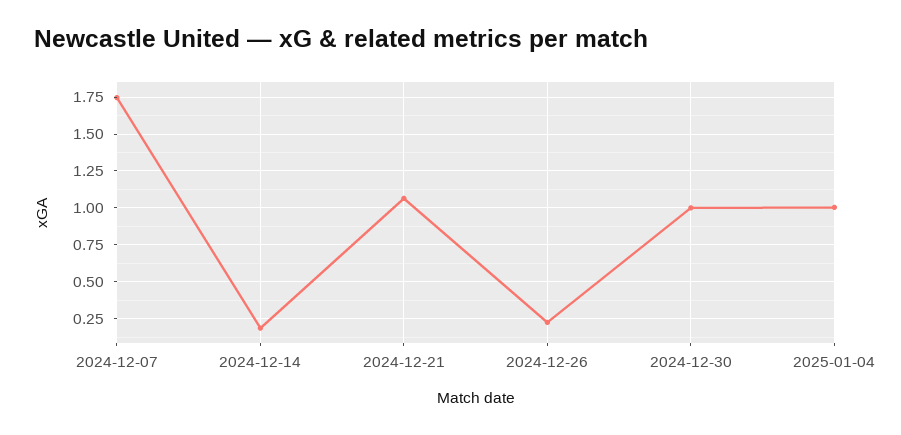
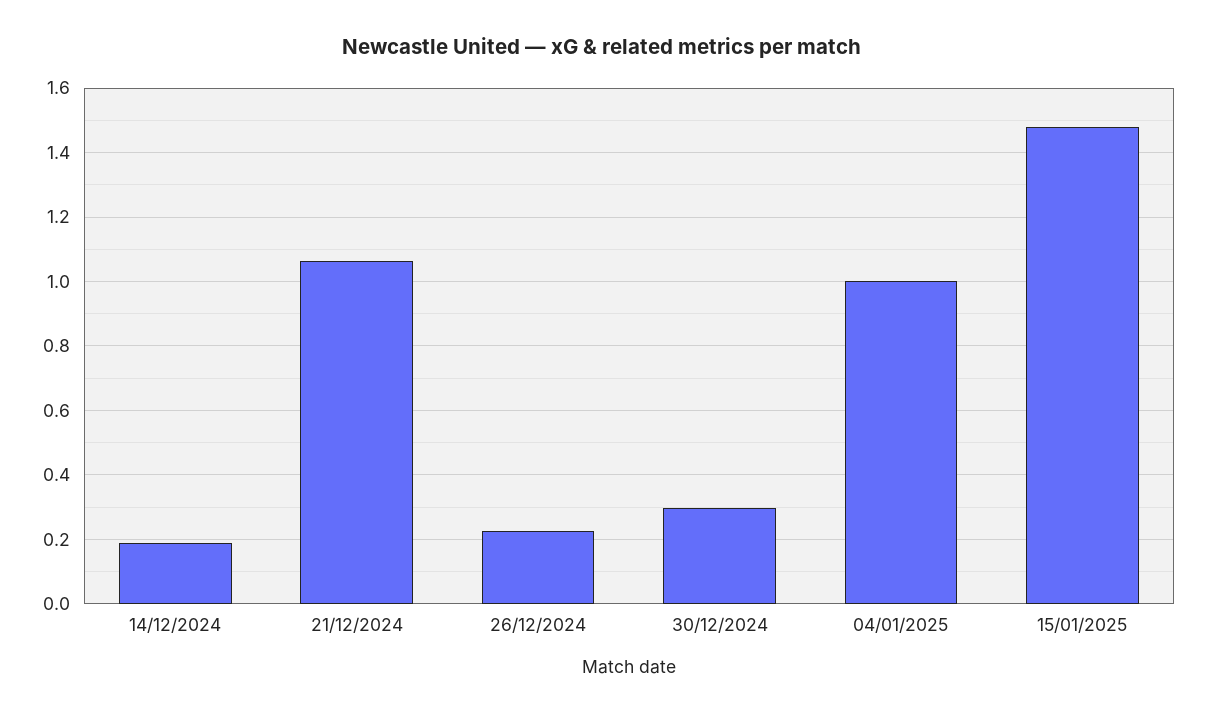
2024-12-07: 1.75 -> none
2024-12-30: 1 -> 0.3
15/01/2025: none -> 1.48

